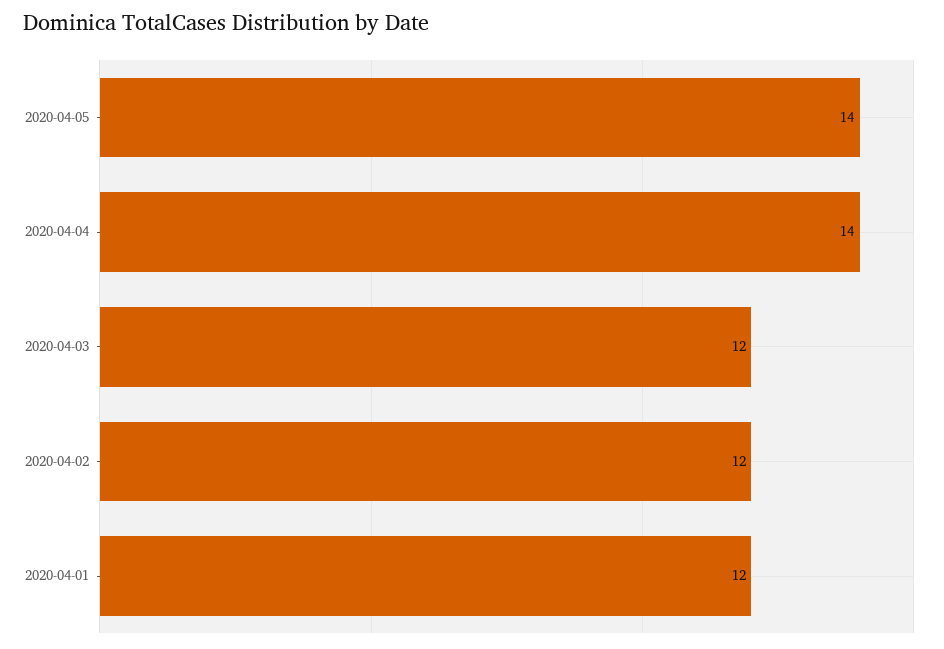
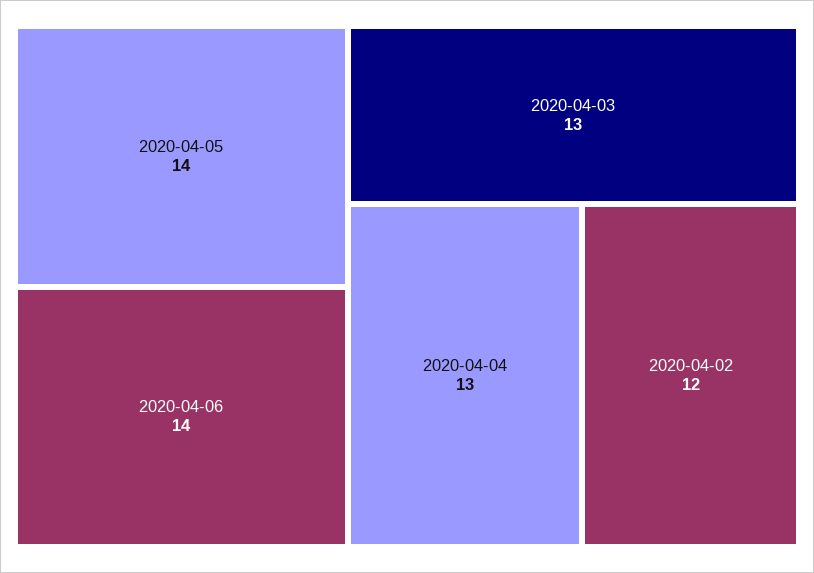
2020-04-04: 14 -> 13
2020-04-03: 12 -> 13
2020-04-01: 12 -> none
2020-04-06: none -> 14

